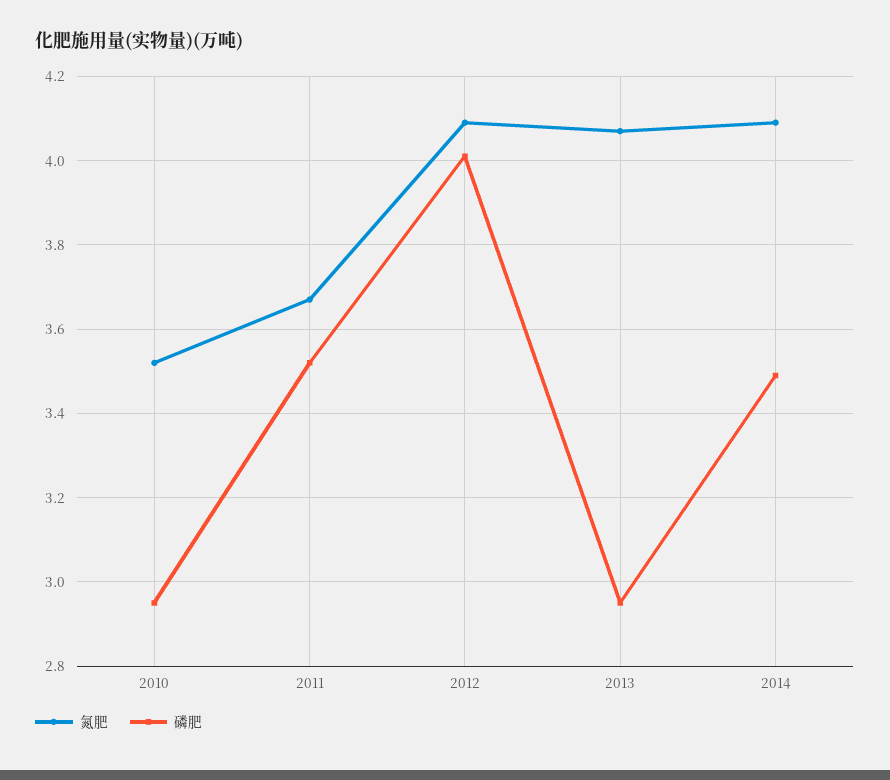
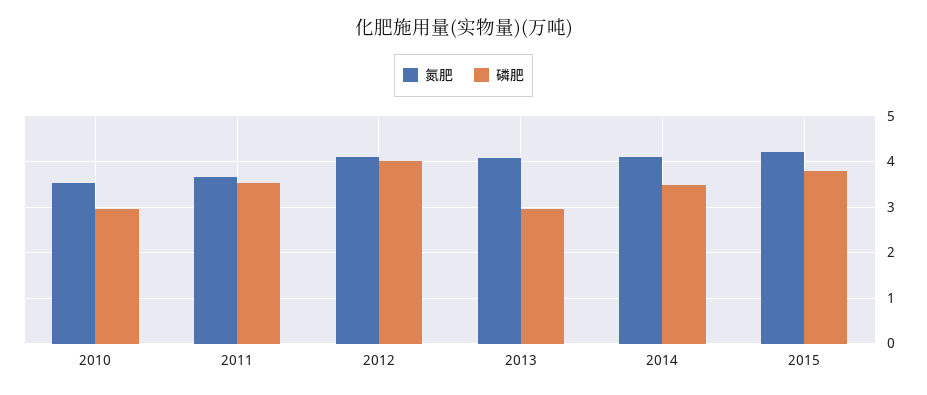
氮肥, 2015: none -> 4.2
磷肥, 2015: none -> 3.8

